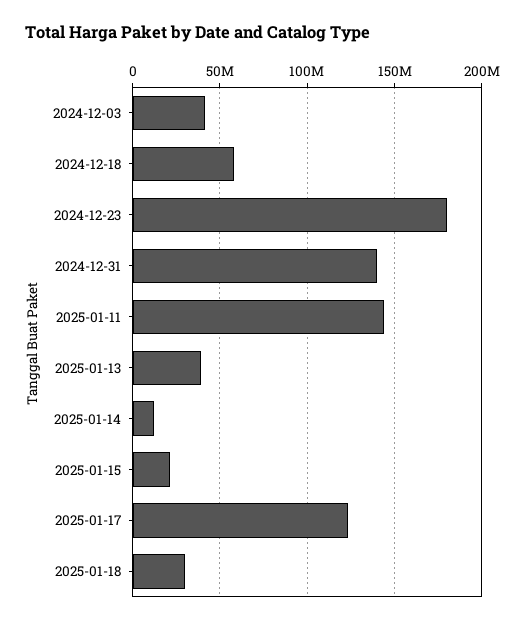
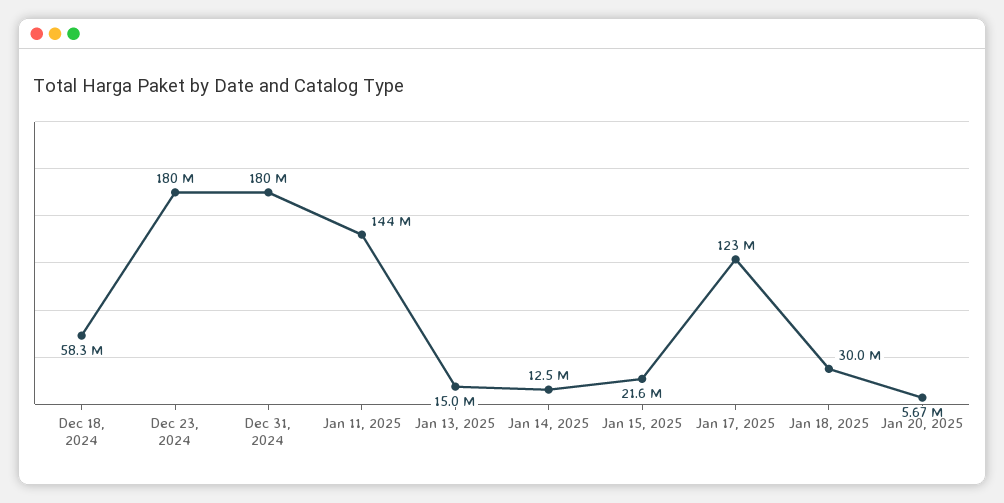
2024-12-03: 40000000 -> none
2024-12-31: 140000000 -> 180000000
2025-01-13: 40000000 -> 15000000
Jan 20, 2025: none -> 5670000

